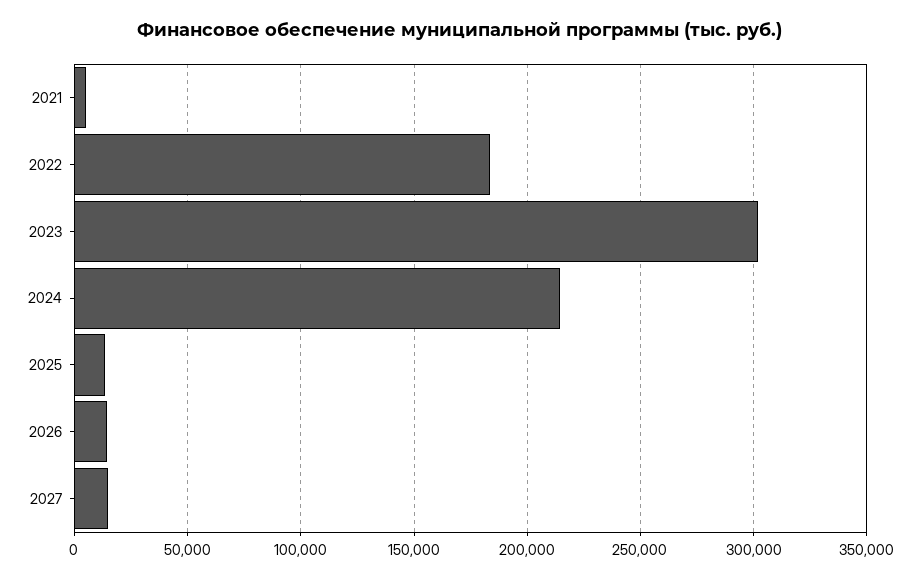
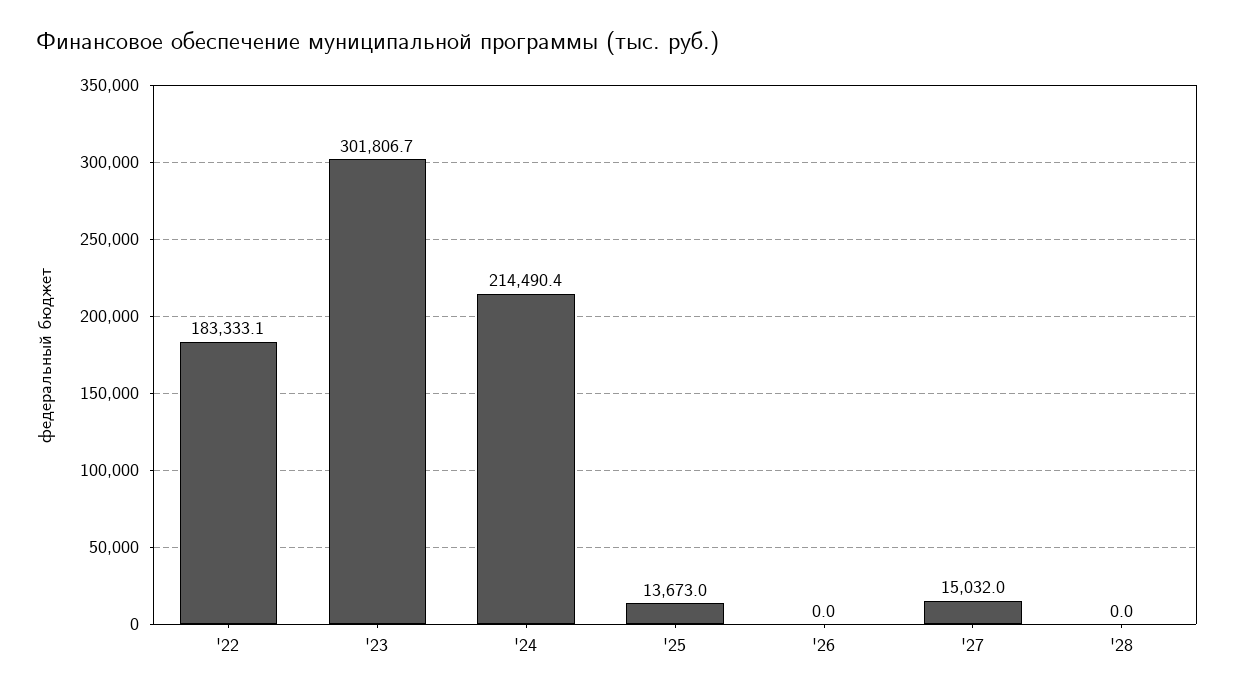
2021: 5000 -> none
2026: 15000 -> 0
'28: none -> 0

